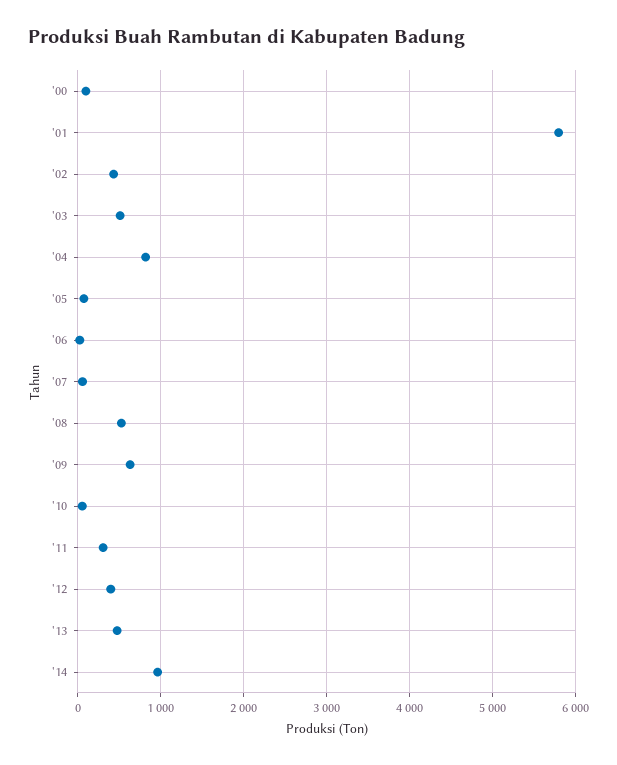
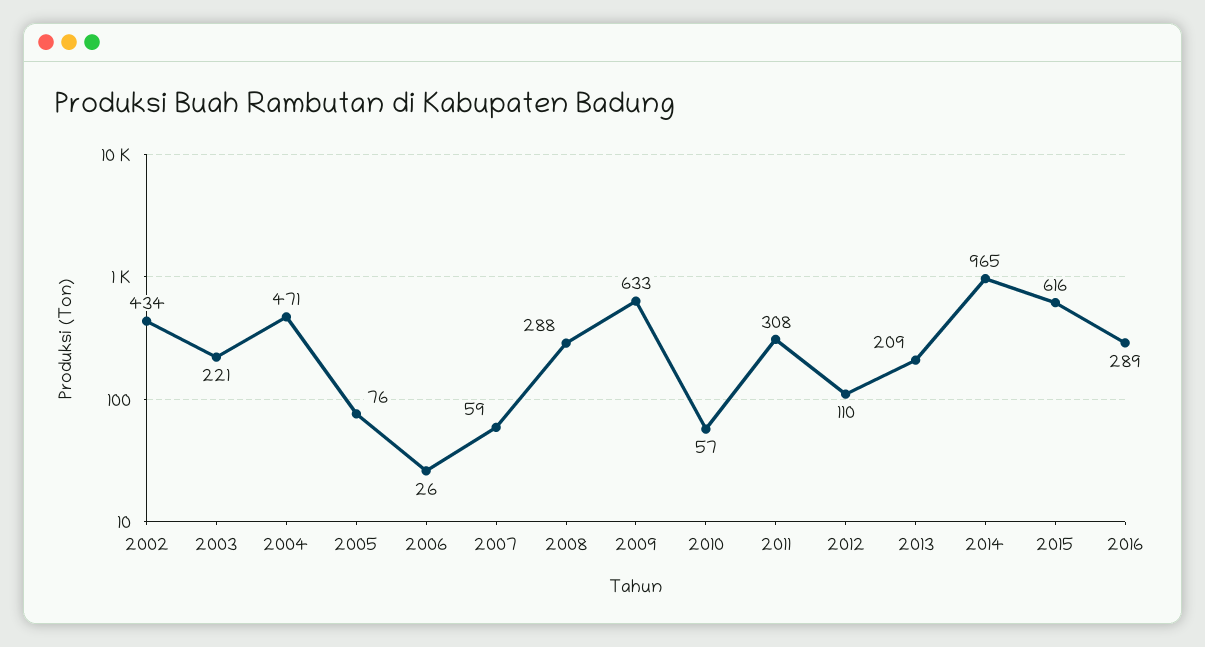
'00: 100 -> none
'01: 5800 -> none
'03: 500 -> 221
'04: 800 -> 471
'08: 500 -> 288
'12: 400 -> 110
'13: 500 -> 209
2015: none -> 616
2016: none -> 289

